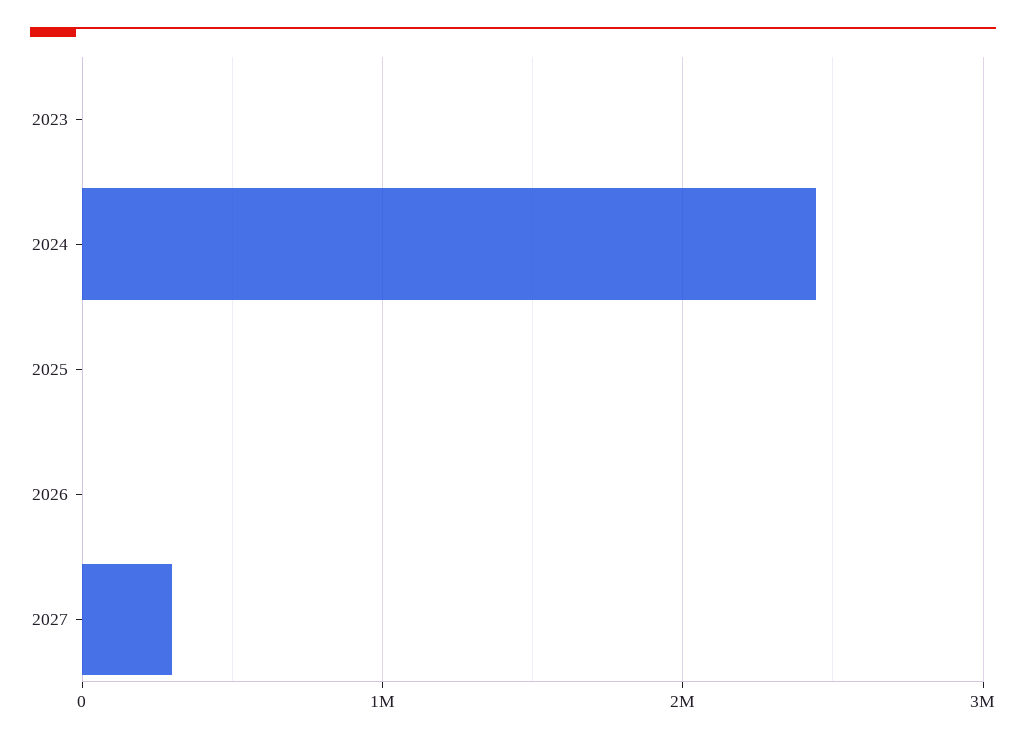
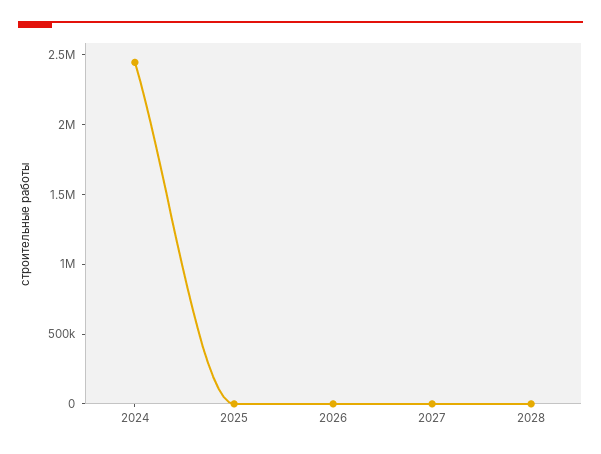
2023: 0 -> none
2027: 300000 -> 0
2028: none -> 0

